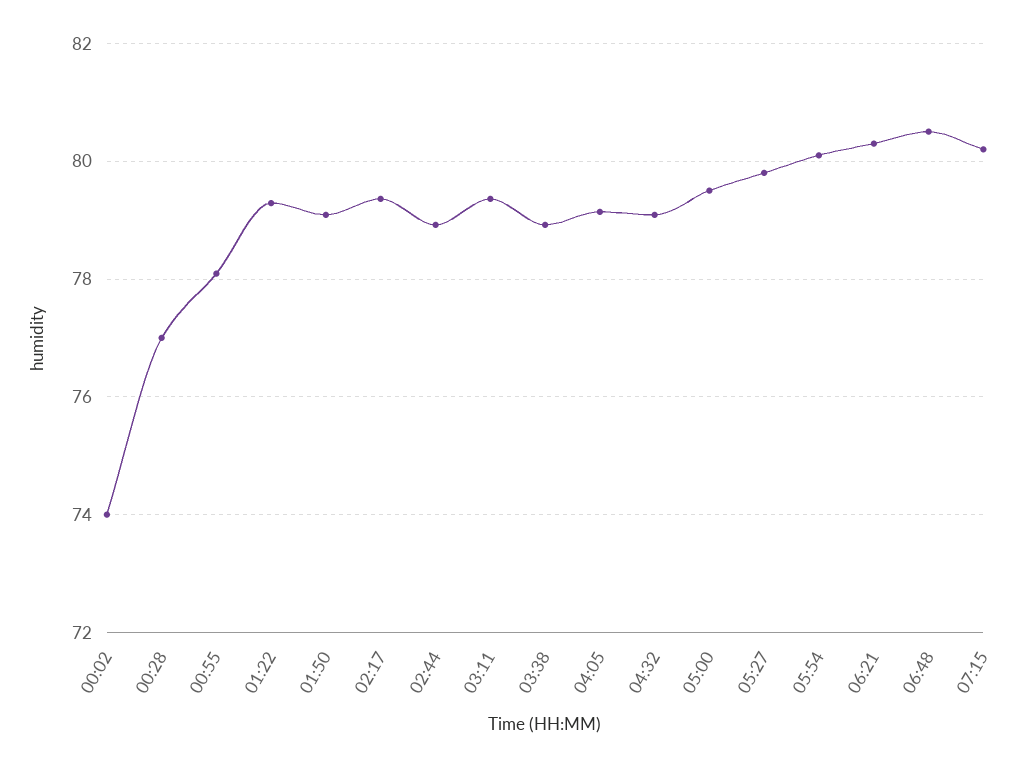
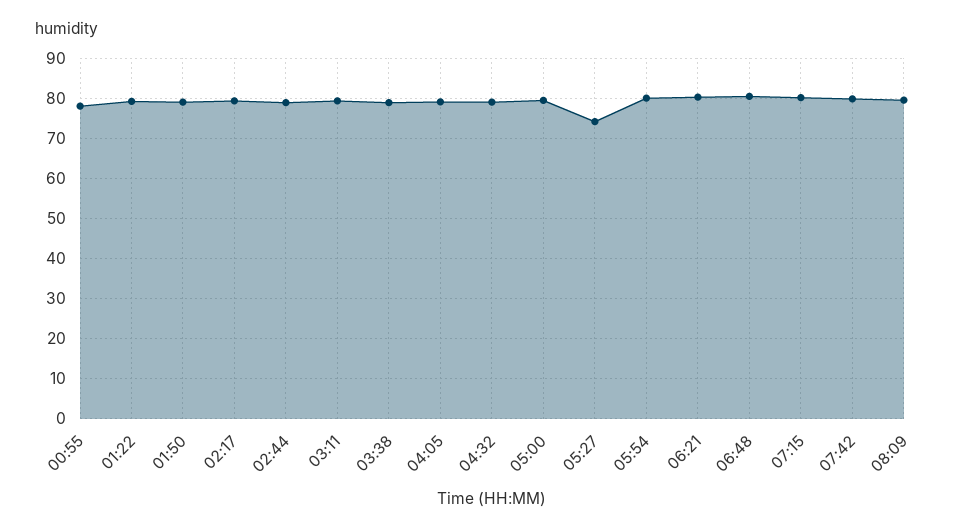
00:02: 74 -> none
00:28: 77 -> none
05:27: 79.8 -> 74
07:42: none -> 80
08:09: none -> 80

